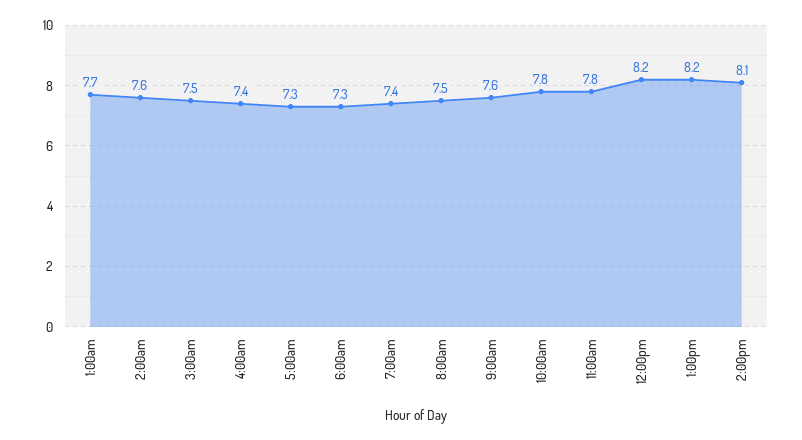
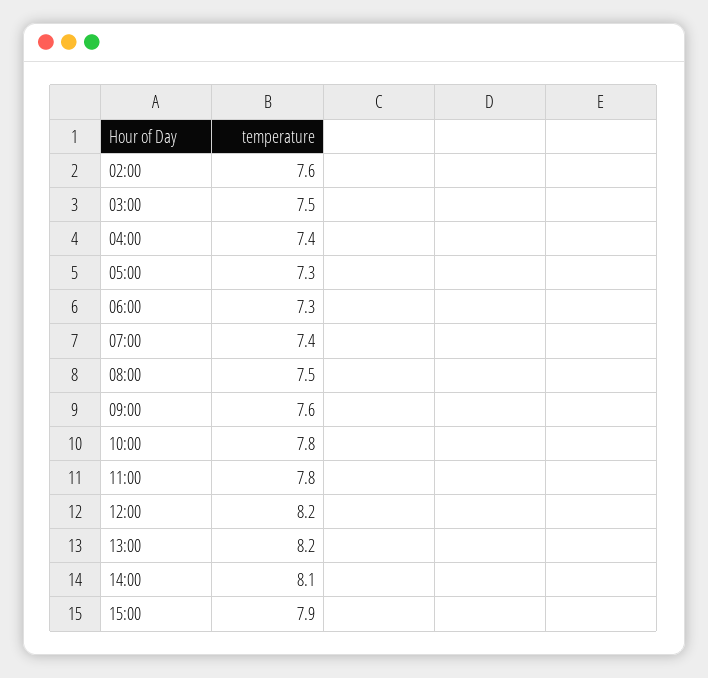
1:00am: 7.7 -> none
15:00: none -> 7.9

